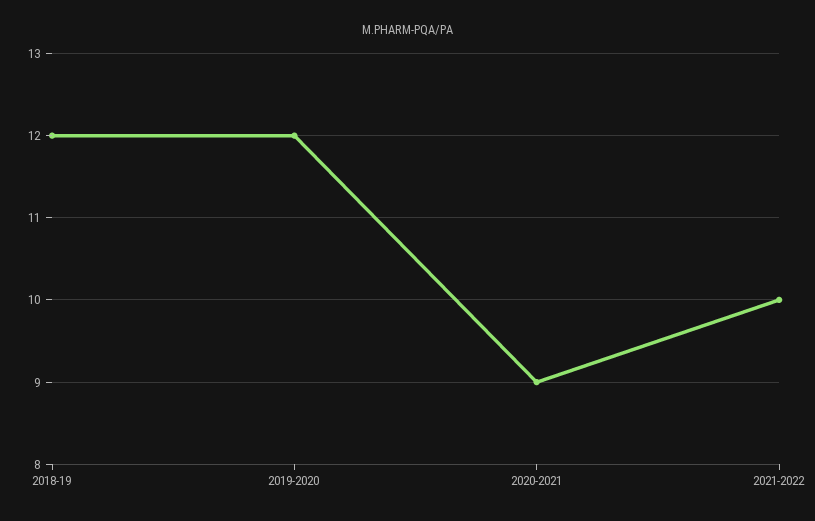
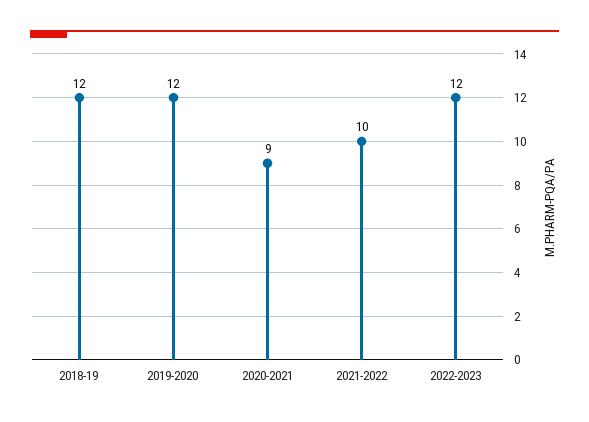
2022-2023: none -> 12

